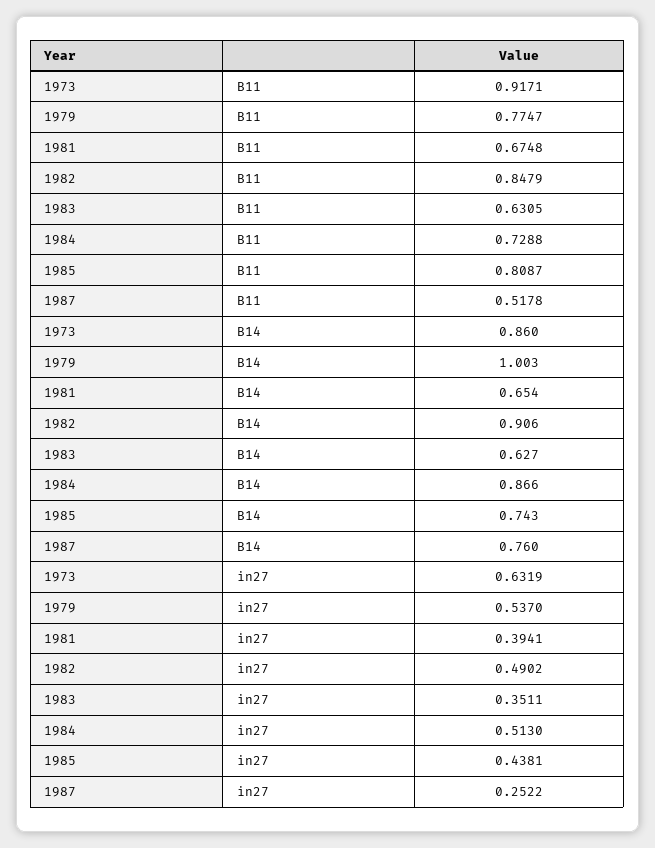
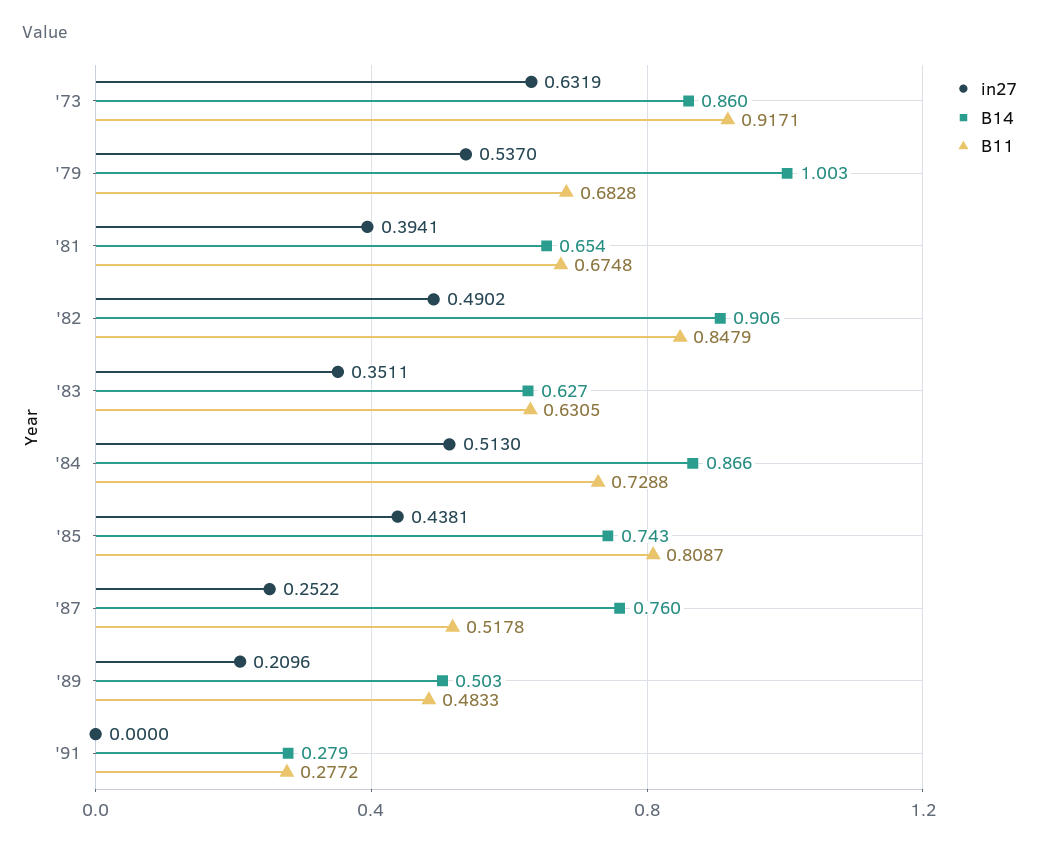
B11, 1979: 0.7747 -> 0.6828
in27, '89: none -> 0.2096
B14, '89: none -> 0.503
B11, '89: none -> 0.4833
in27, '91: none -> 0
B14, '91: none -> 0.279
B11, '91: none -> 0.2772

